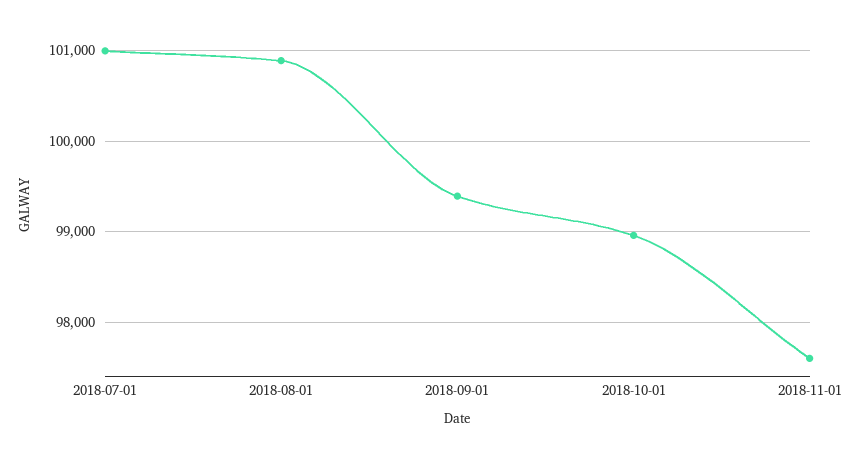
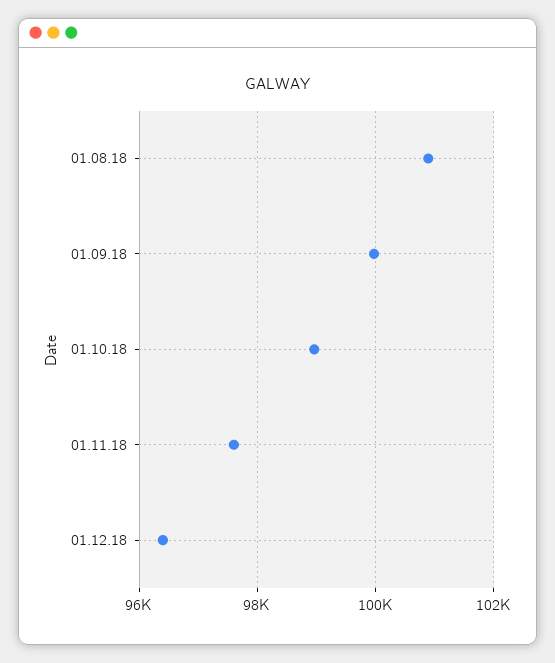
2018-07-01: 101000 -> none
2018-09-01: 99400 -> 100000
01.12.18: none -> 96400

